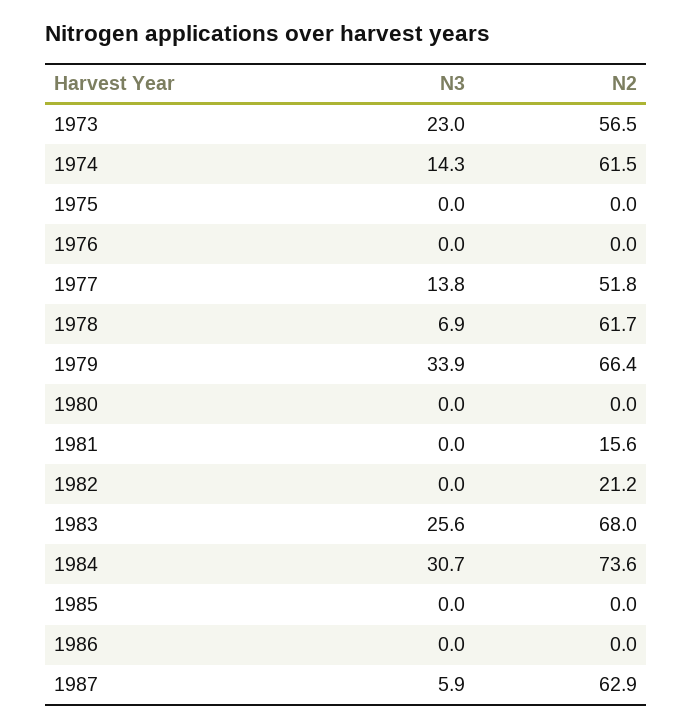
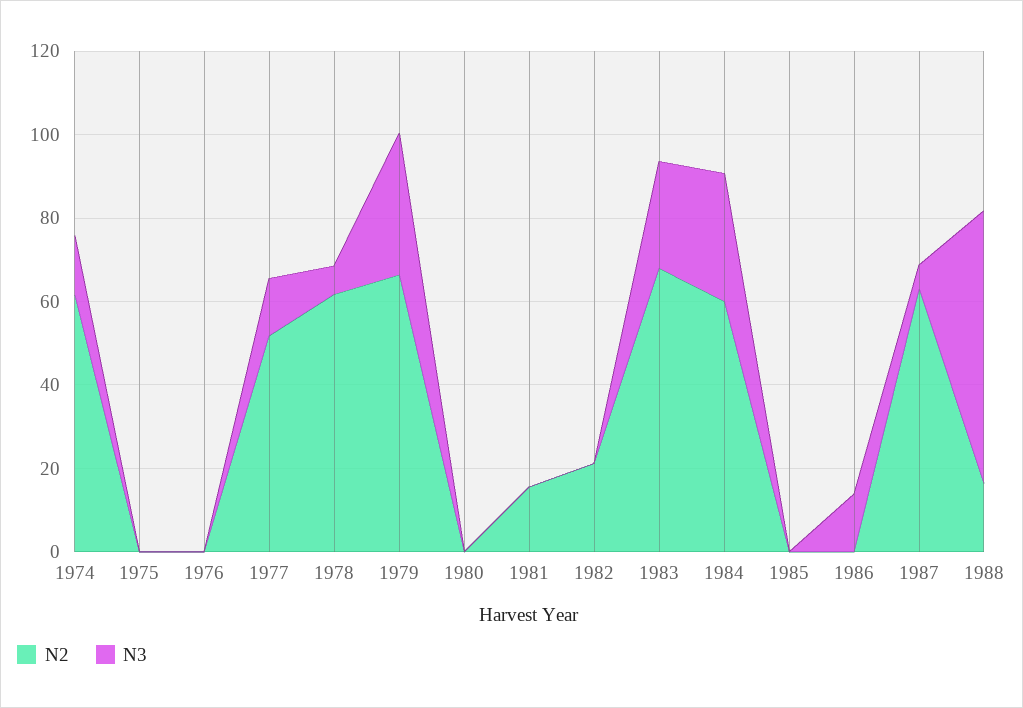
N3, 1973: 23 -> none
N2, 1973: 56.5 -> none
N2, 1984: 73.6 -> 60
N3, 1986: 0 -> 15
N2, 1988: none -> 15
N3, 1988: none -> 65

